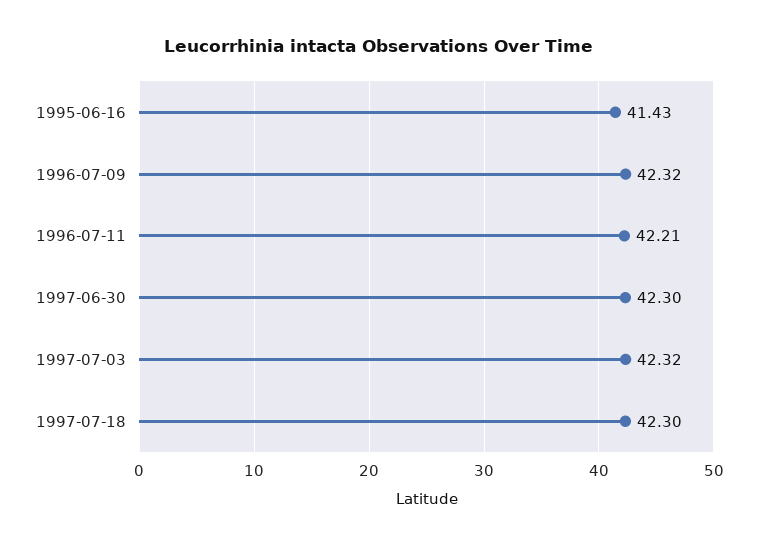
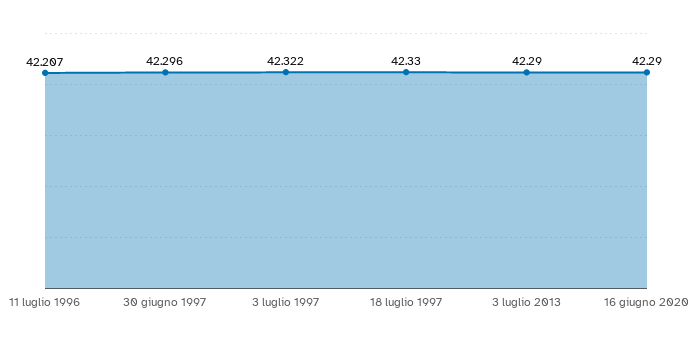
1995-06-16: 41.43 -> none
1996-07-09: 42.32 -> none
1997-07-18: 42.3 -> 42.33
3 luglio 2013: none -> 42.29
16 giugno 2020: none -> 42.29

